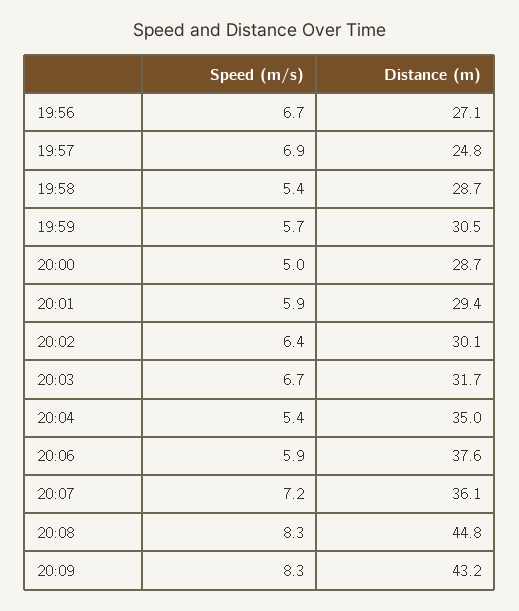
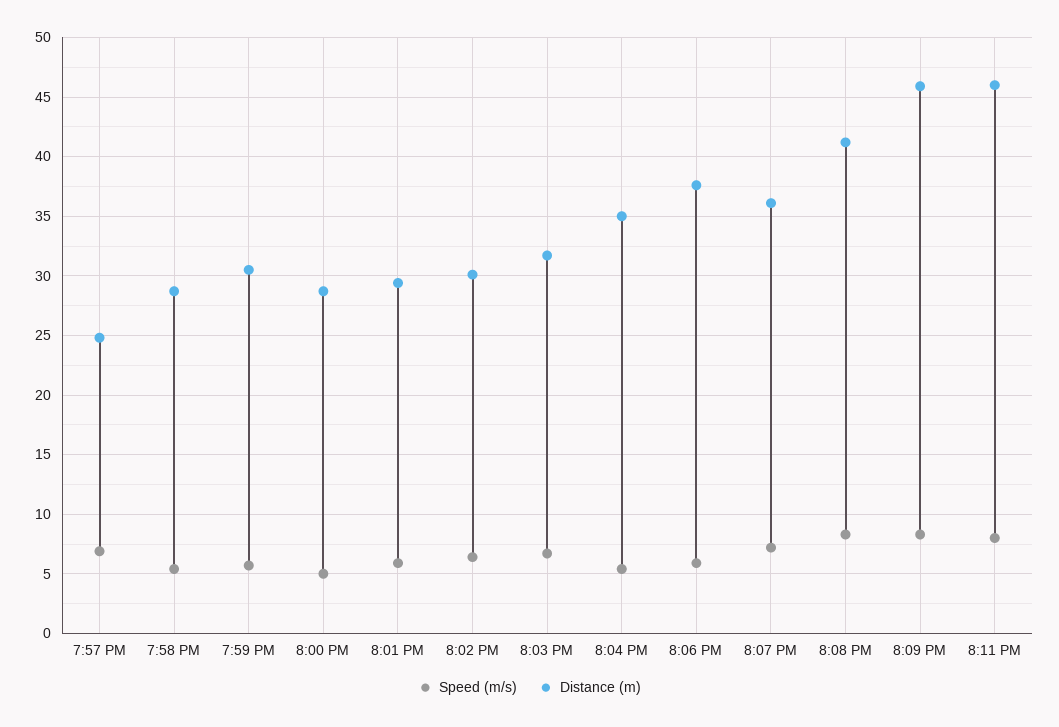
Speed (m/s), 19:56: 6.7 -> none
Distance (m), 19:56: 27.1 -> none
Distance (m), 20:08: 44.8 -> 41
Distance (m), 20:09: 43.2 -> 46
Speed (m/s), 8:11 PM: none -> 8
Distance (m), 8:11 PM: none -> 46

